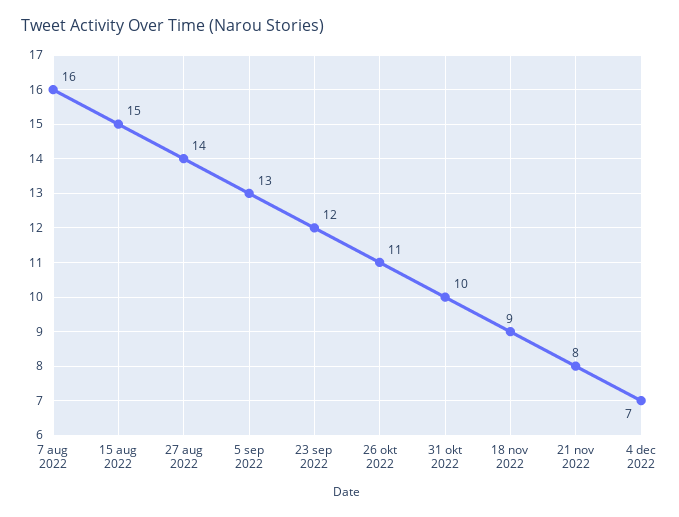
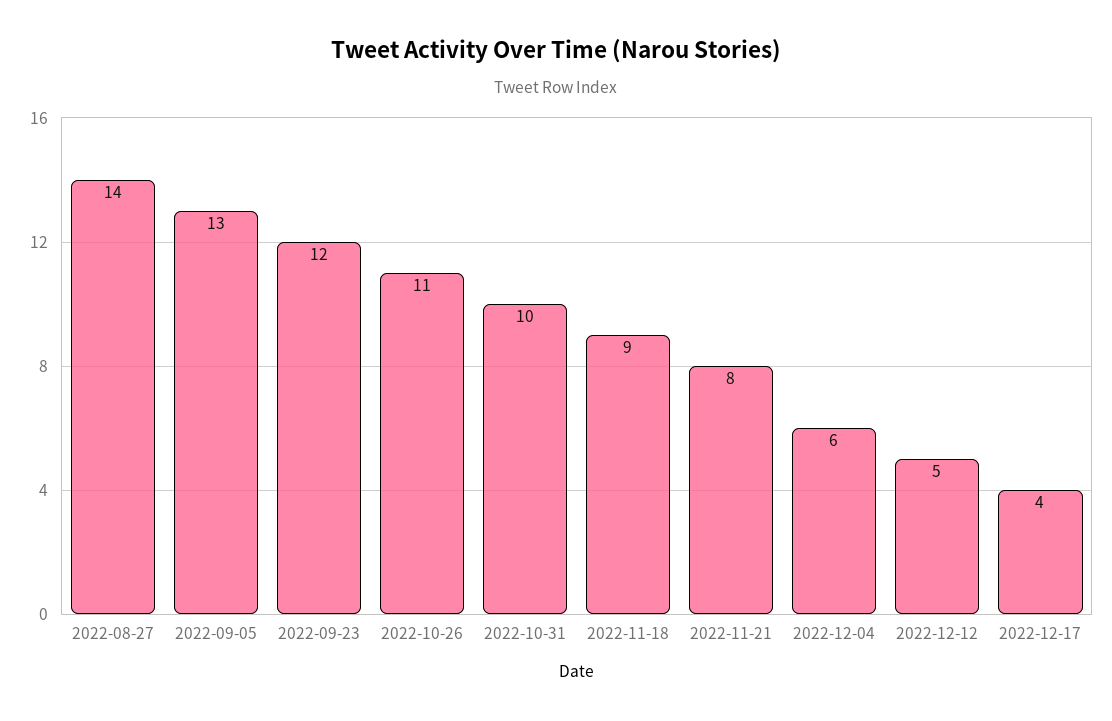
7 aug 2022: 16 -> none
15 aug 2022: 15 -> none
4 dec 2022: 7 -> 6
2022-12-12: none -> 5
2022-12-17: none -> 4

